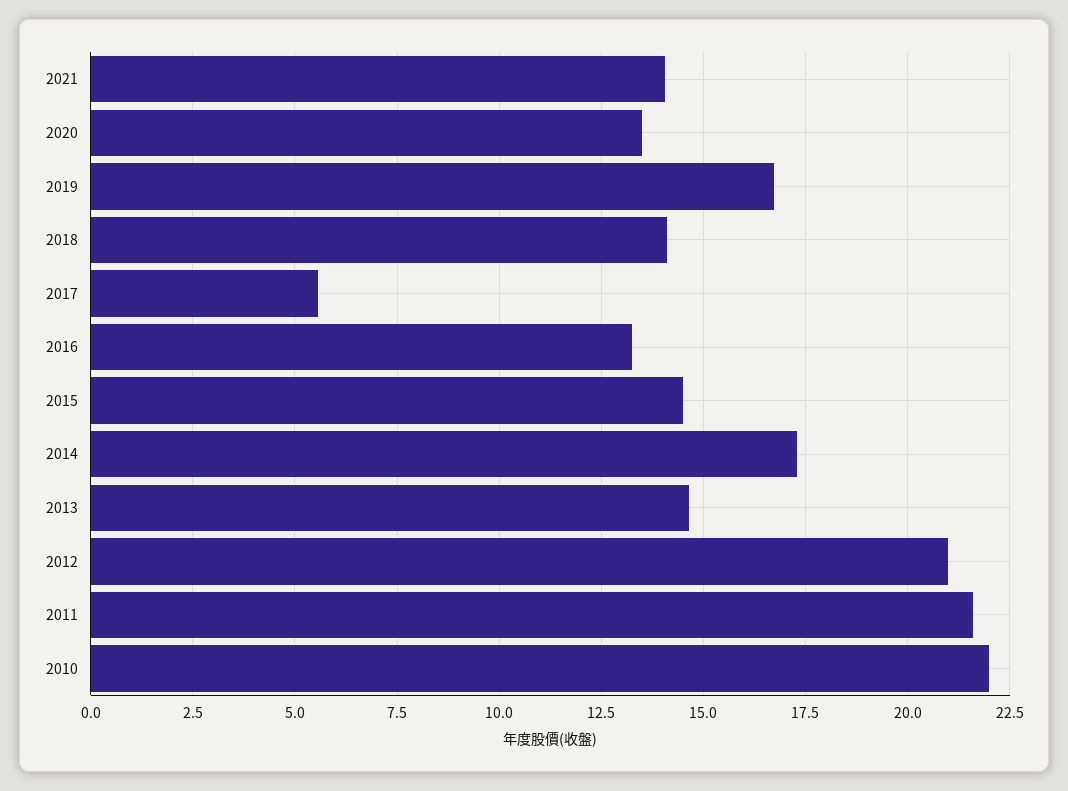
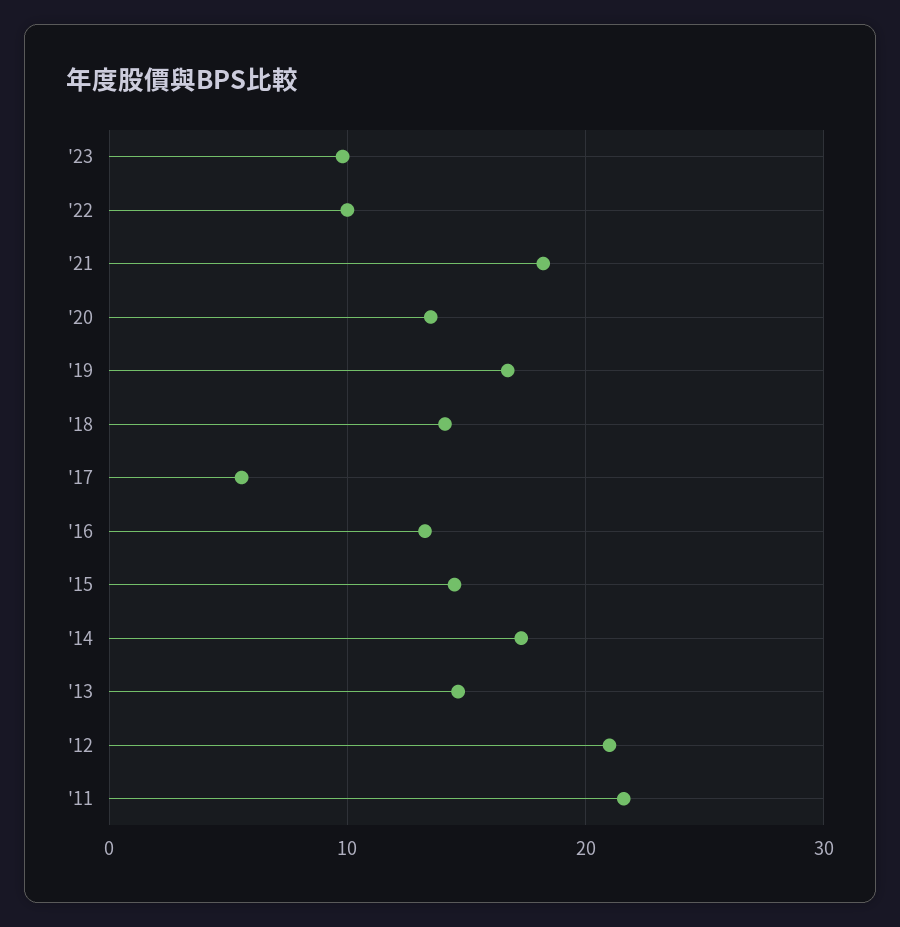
2021: 14 -> 18
2010: 22 -> none
'23: none -> 10
'22: none -> 10

